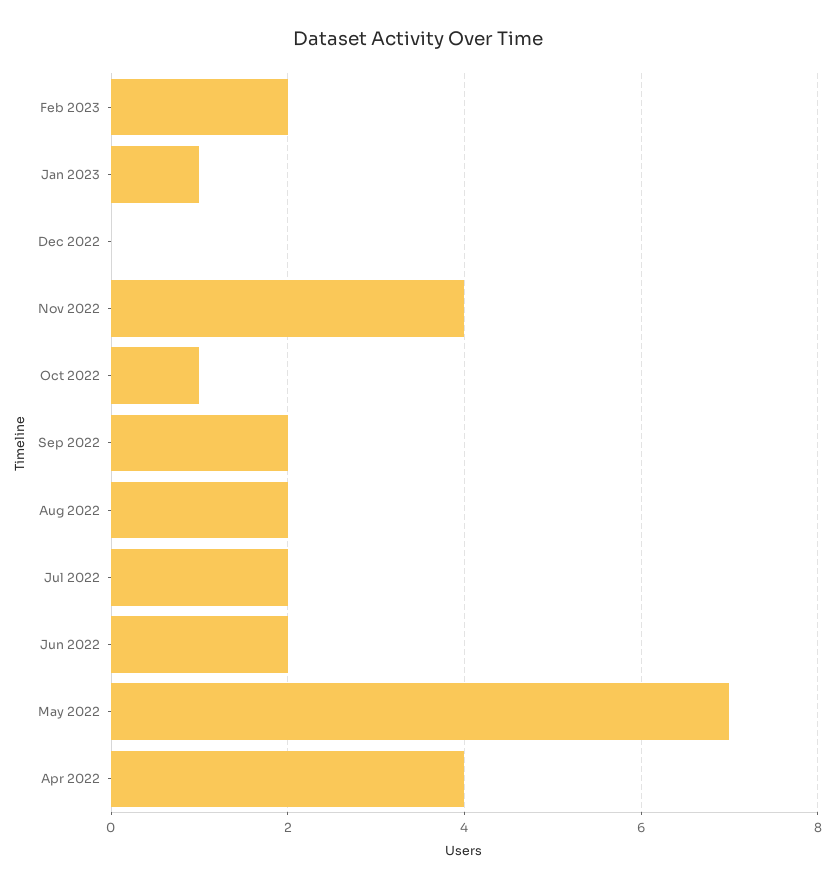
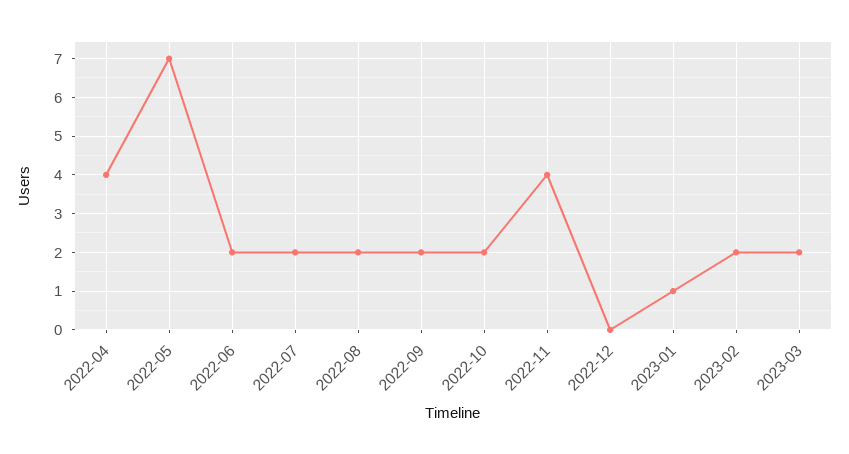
Oct 2022: 1 -> 2
2023-03: none -> 2

